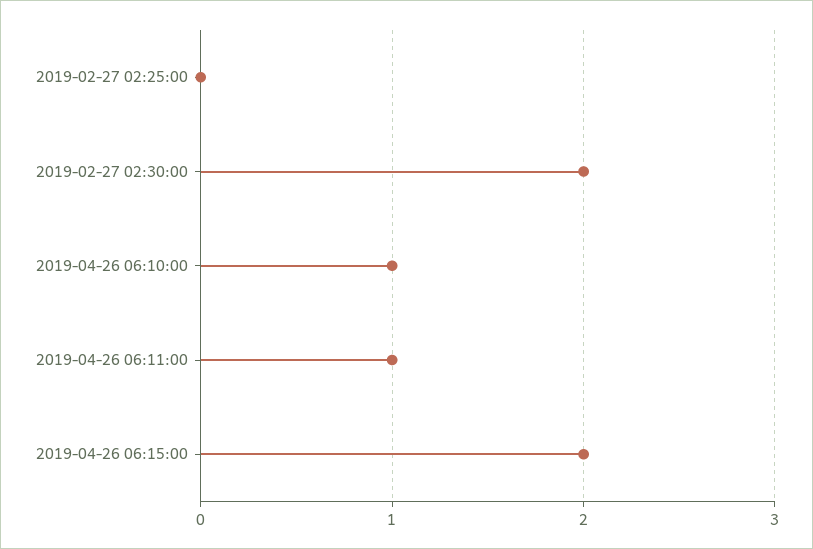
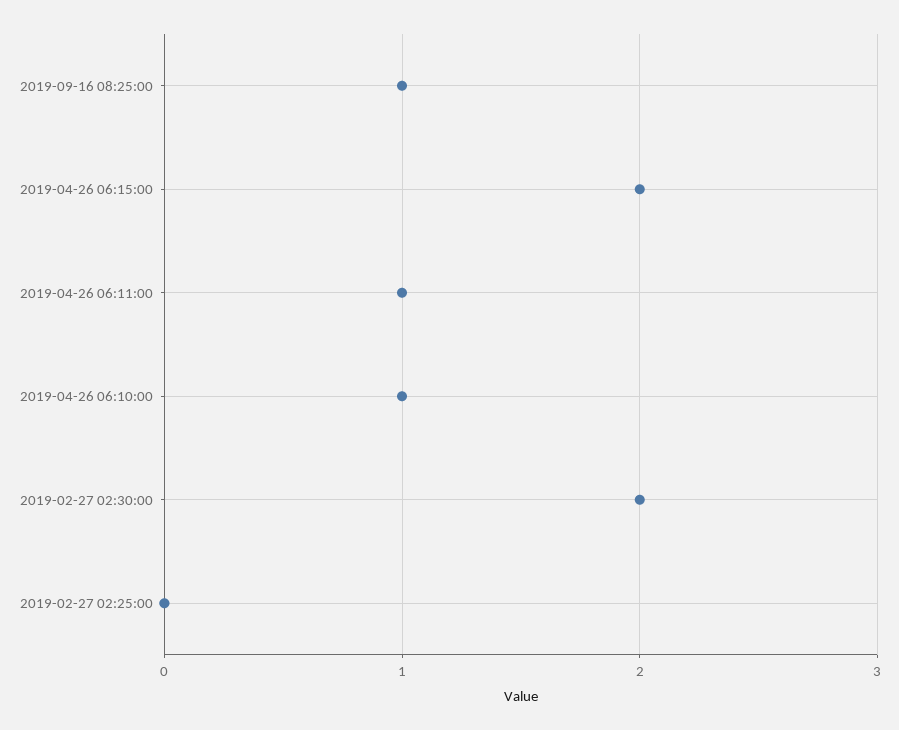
2019-09-16 08:25:00: none -> 1

